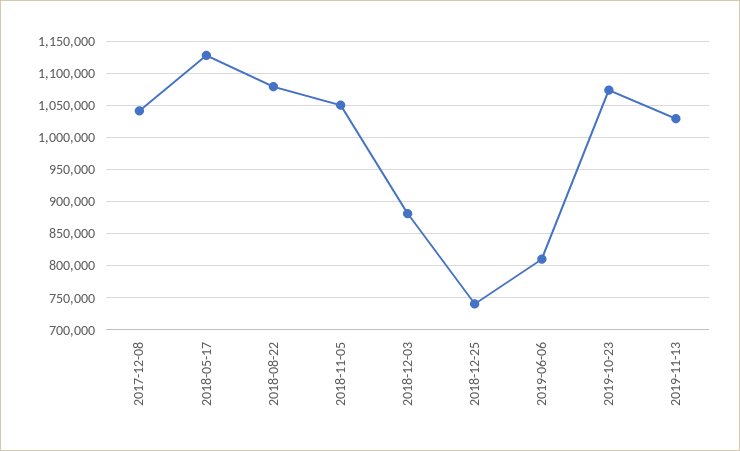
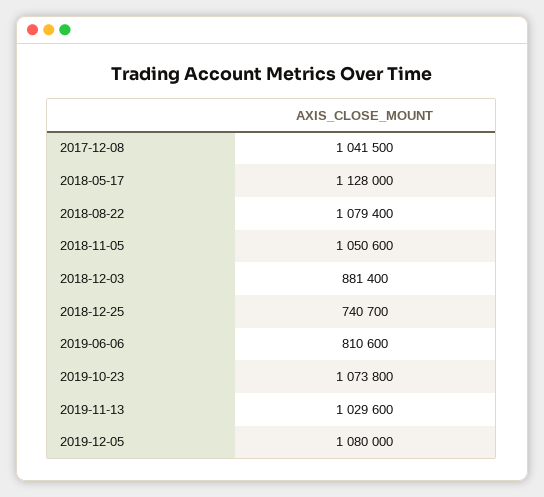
2019-12-05: none -> 1080000

